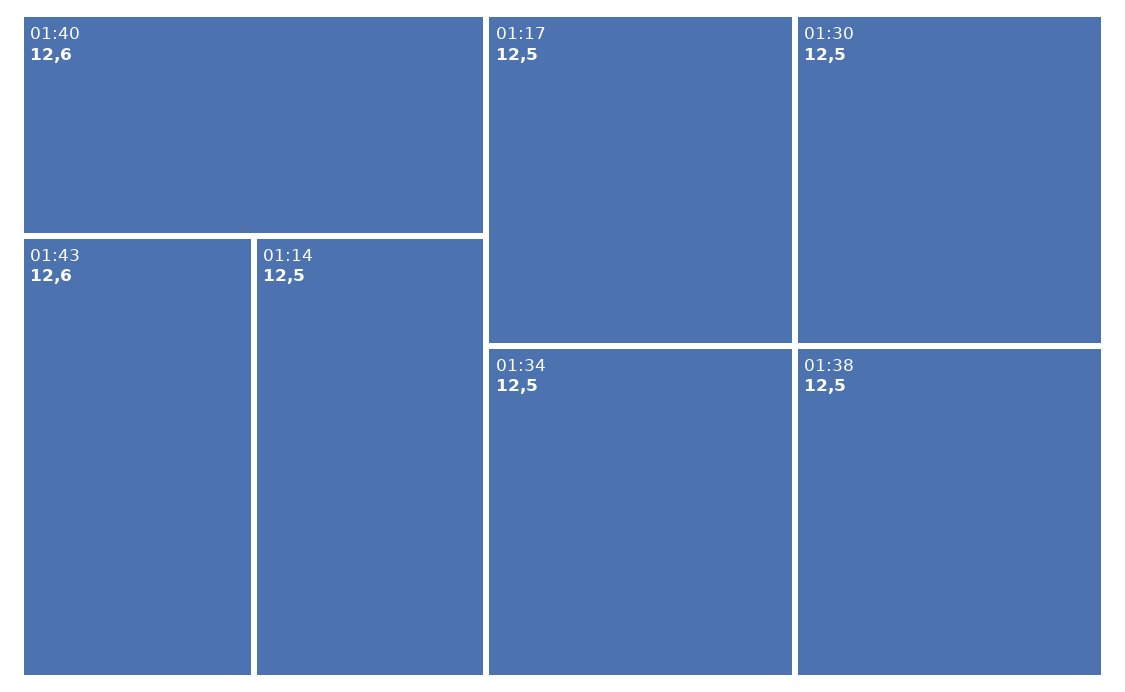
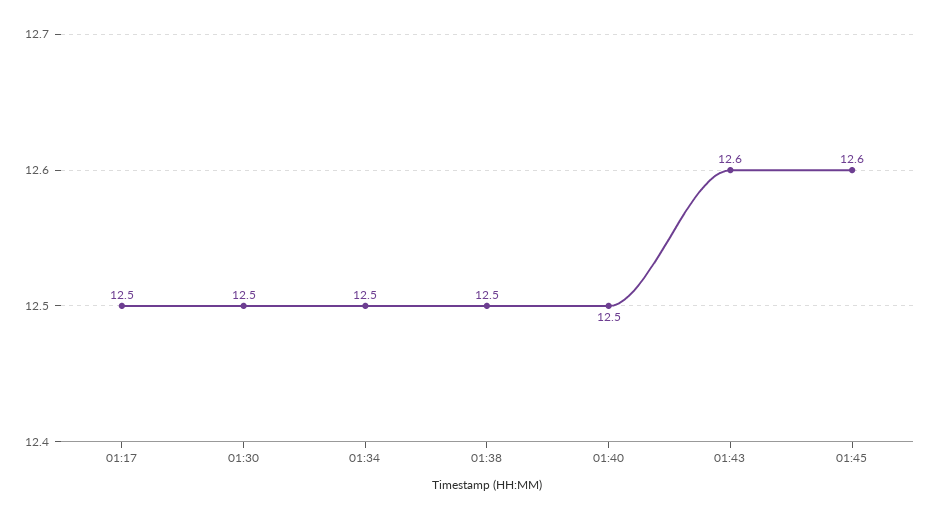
01:40: 12.6 -> 12.5
01:14: 12.5 -> none
01:45: none -> 12.6

